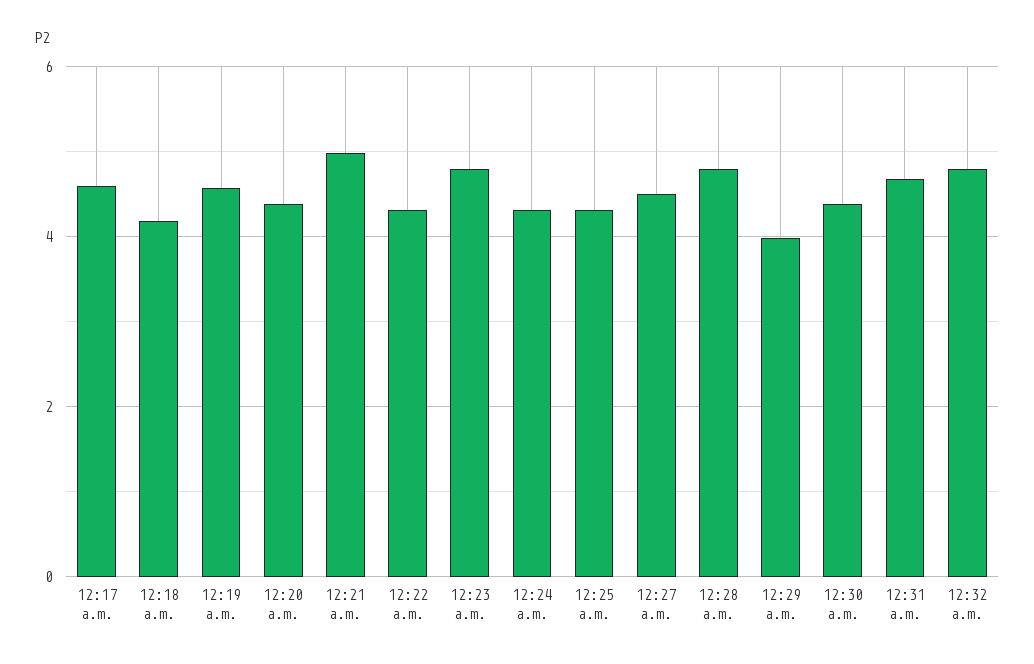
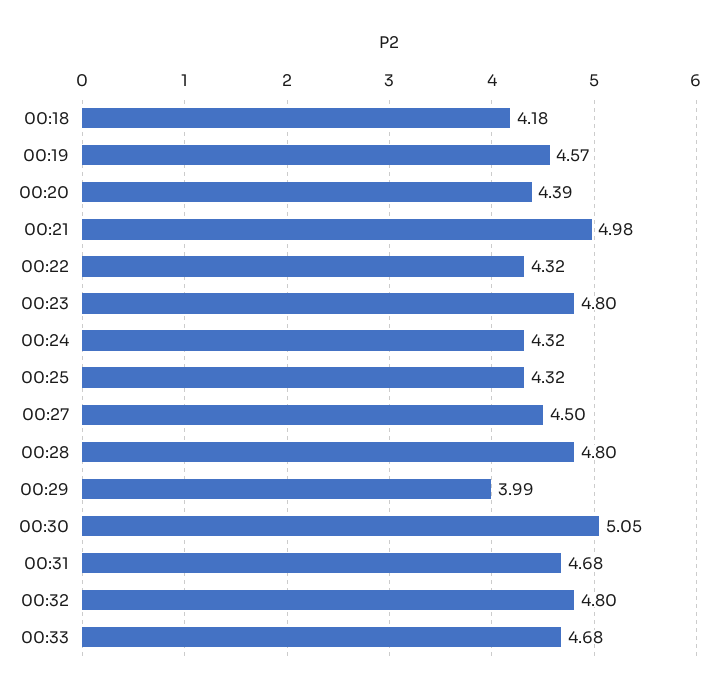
12:17 a.m.: 4.6 -> none
12:30 a.m.: 4.4 -> 5.05
00:33: none -> 4.68

